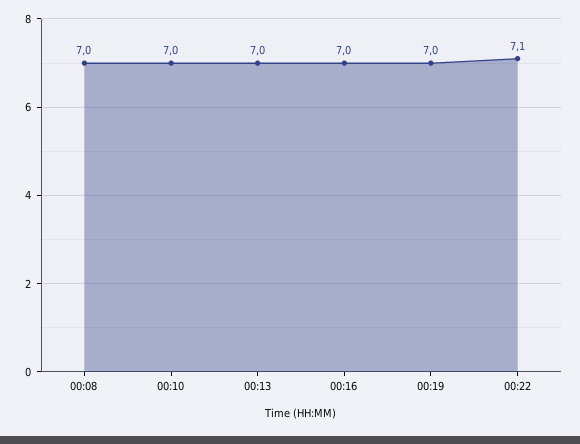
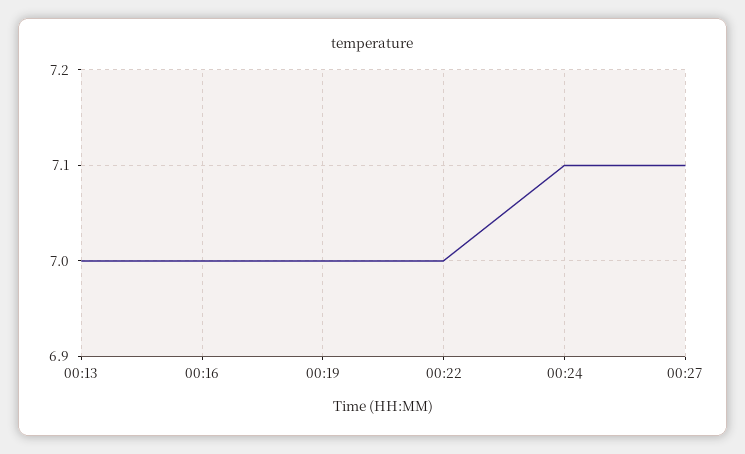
00:08: 7 -> none
00:10: 7 -> none
00:22: 7.1 -> 7
00:24: none -> 7.1
00:27: none -> 7.1

